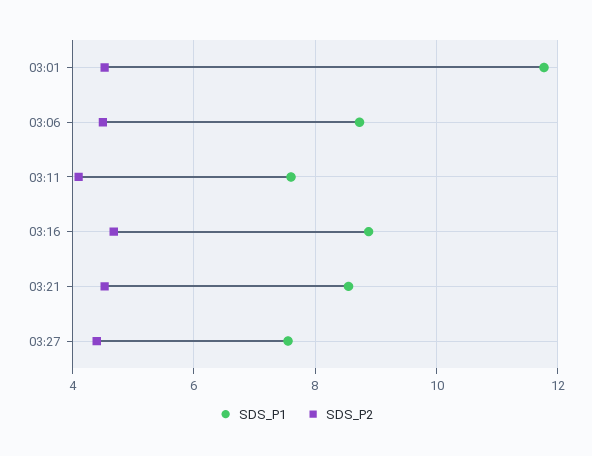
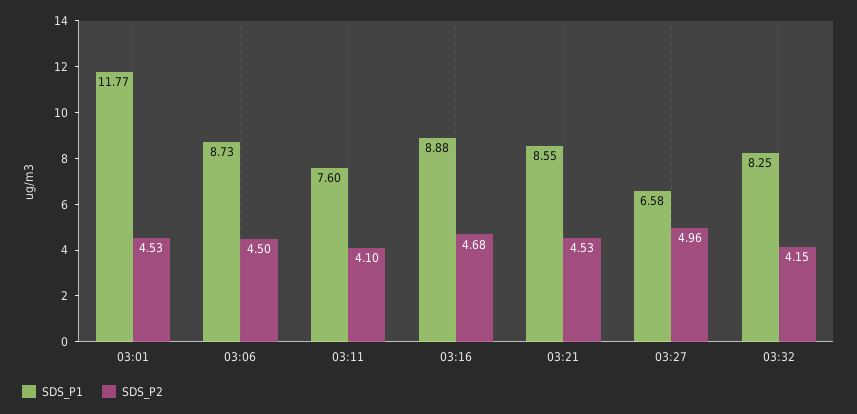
SDS_P1, 03:27: 7.6 -> 6.58
SDS_P2, 03:27: 4.4 -> 4.96
SDS_P1, 03:32: none -> 8.25
SDS_P2, 03:32: none -> 4.15

